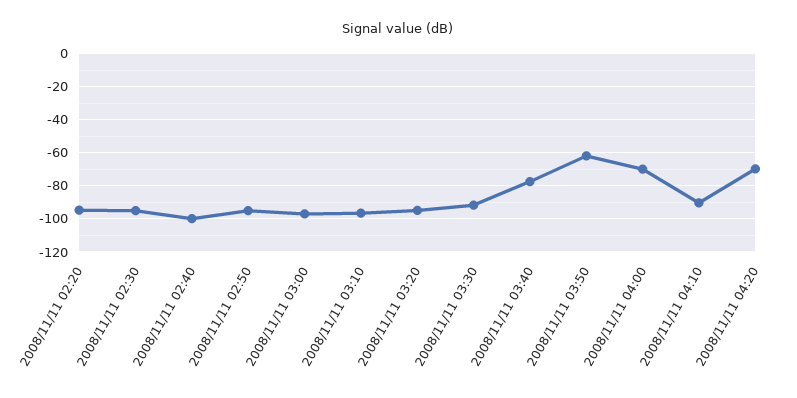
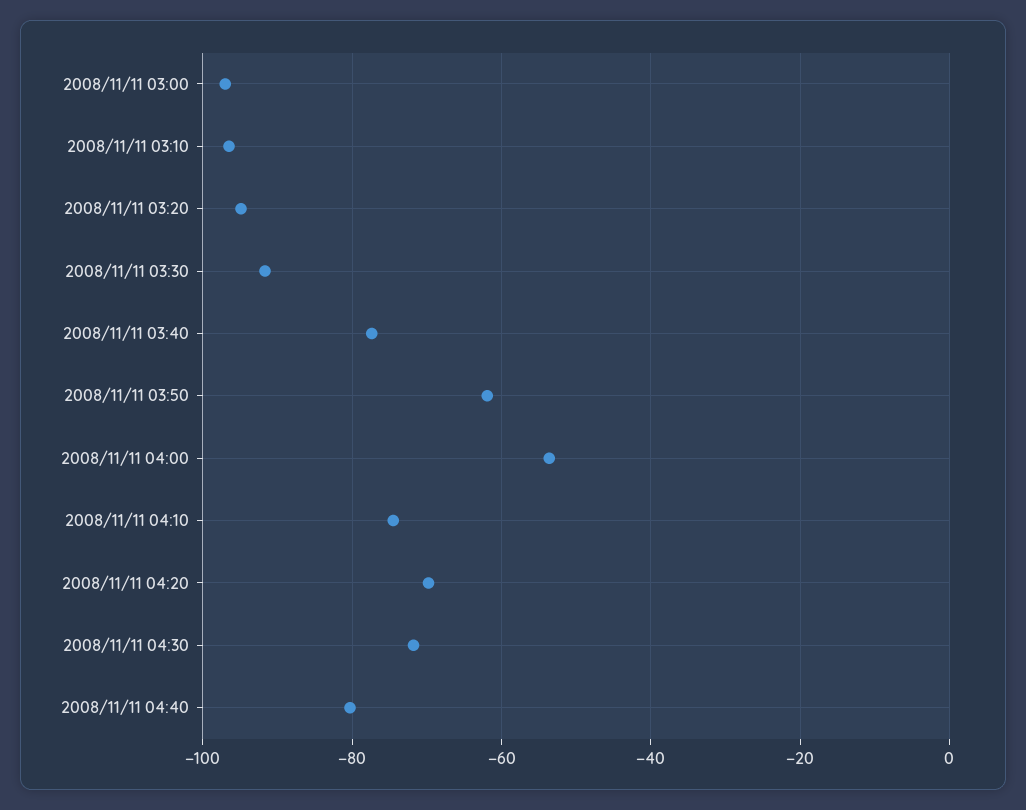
2008/11/11 02:20: -95 -> none
2008/11/11 02:30: -95 -> none
2008/11/11 02:40: -100 -> none
2008/11/11 02:50: -95 -> none
2008/11/11 04:00: -70 -> -54
2008/11/11 04:10: -90 -> -74
2008/11/11 04:30: none -> -72
2008/11/11 04:40: none -> -80

